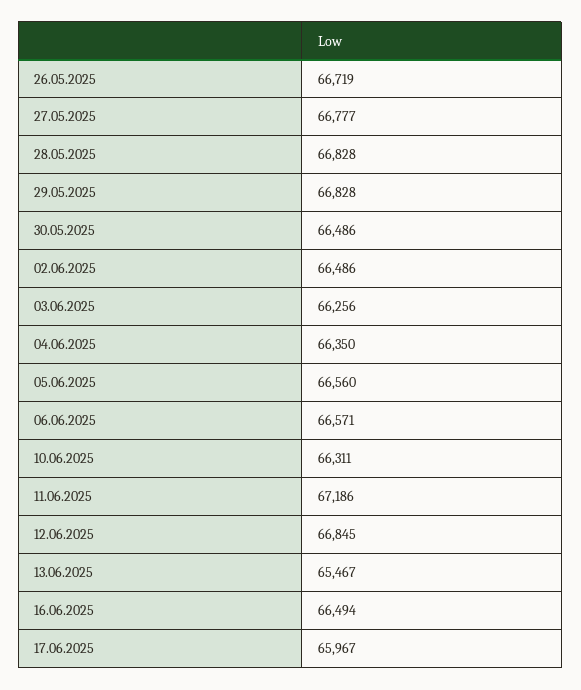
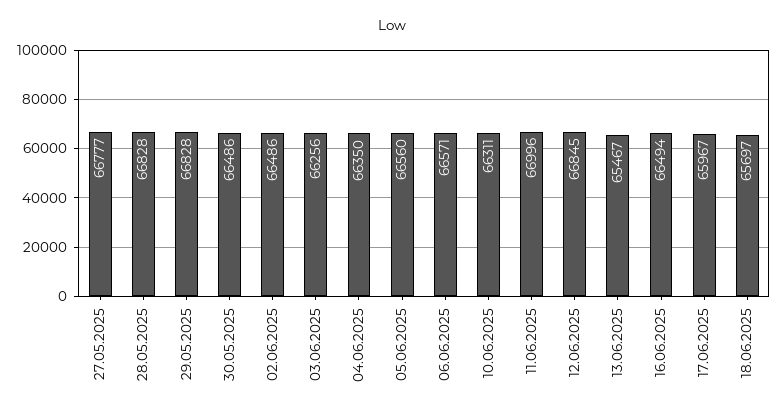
26.05.2025: 66719 -> none
11.06.2025: 67186 -> 66996
18.06.2025: none -> 65697

